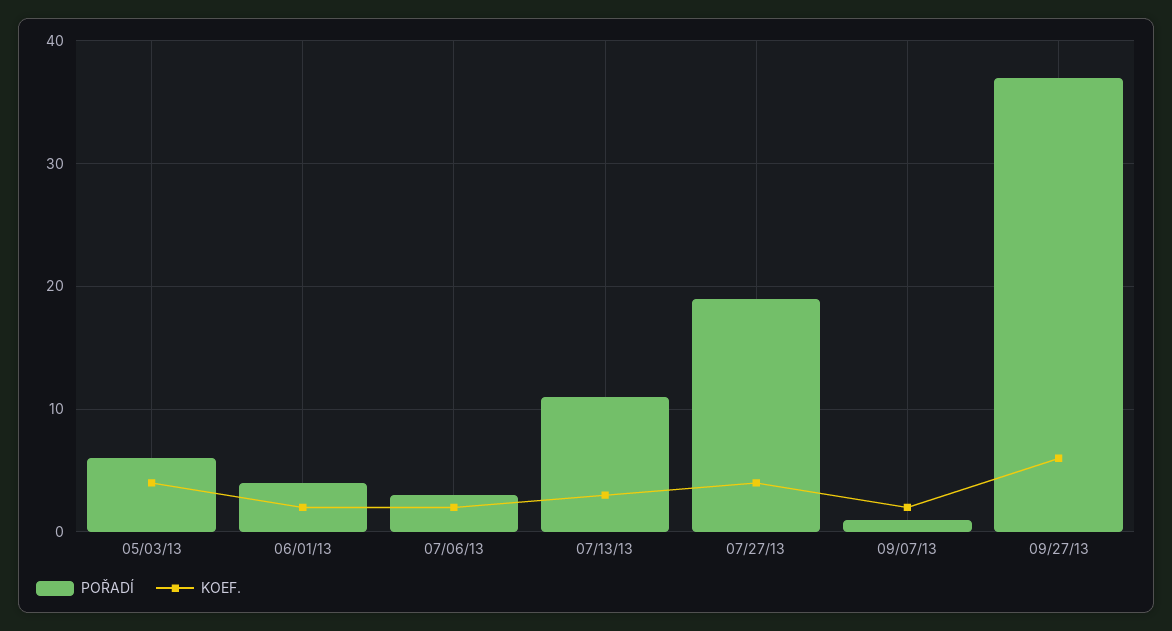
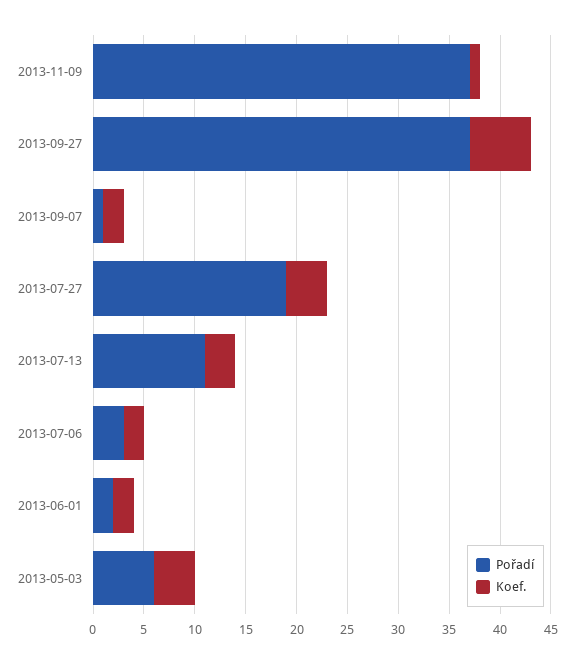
POŘADÍ, 06/01/13: 4 -> 2
POŘADÍ, 2013-11-09: none -> 37
KOEF., 2013-11-09: none -> 1

